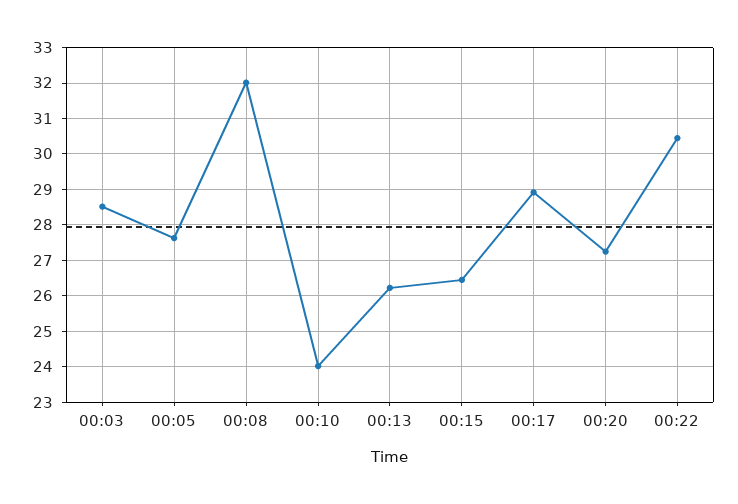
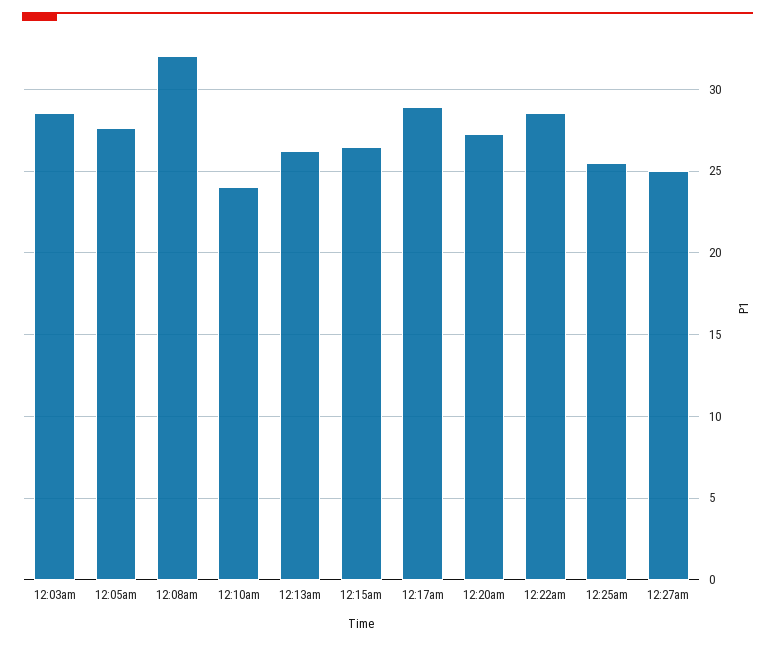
00:22: 30.4 -> 28.5
12:25am: none -> 25.5
12:27am: none -> 25

